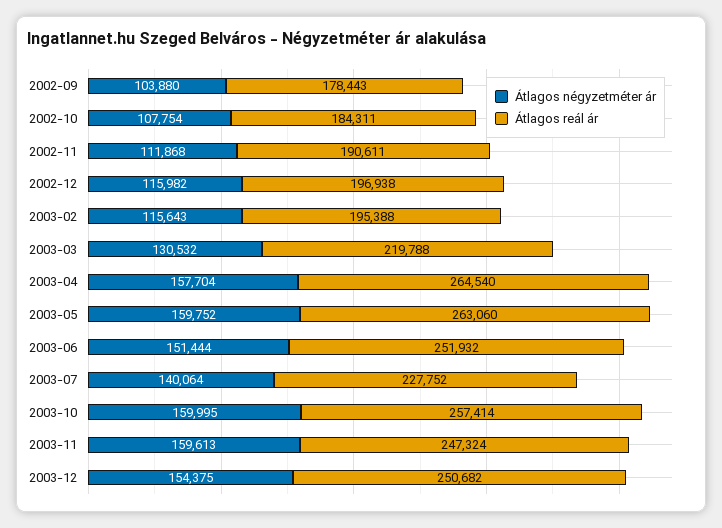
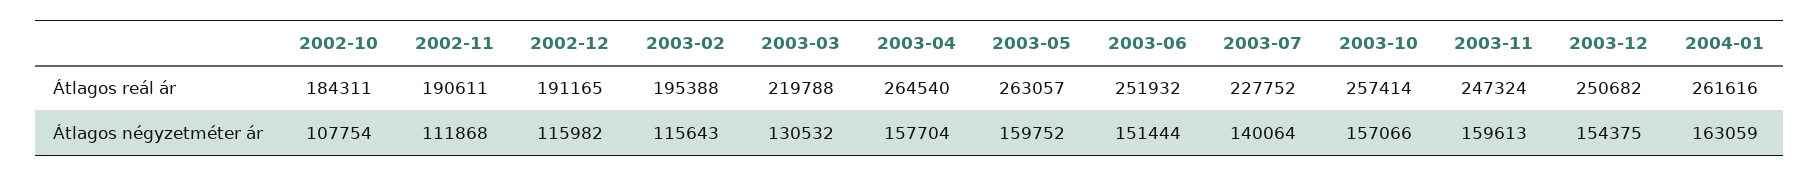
Átlagos négyzetméter ár, 2002-09: 103880 -> none
Átlagos reál ár, 2002-09: 178443 -> none
Átlagos reál ár, 2002-12: 196938 -> 191165
Átlagos reál ár, 2003-05: 263060 -> 263057
Átlagos négyzetméter ár, 2003-10: 159995 -> 157066
Átlagos reál ár, 2004-01: none -> 261616
Átlagos négyzetméter ár, 2004-01: none -> 163059

